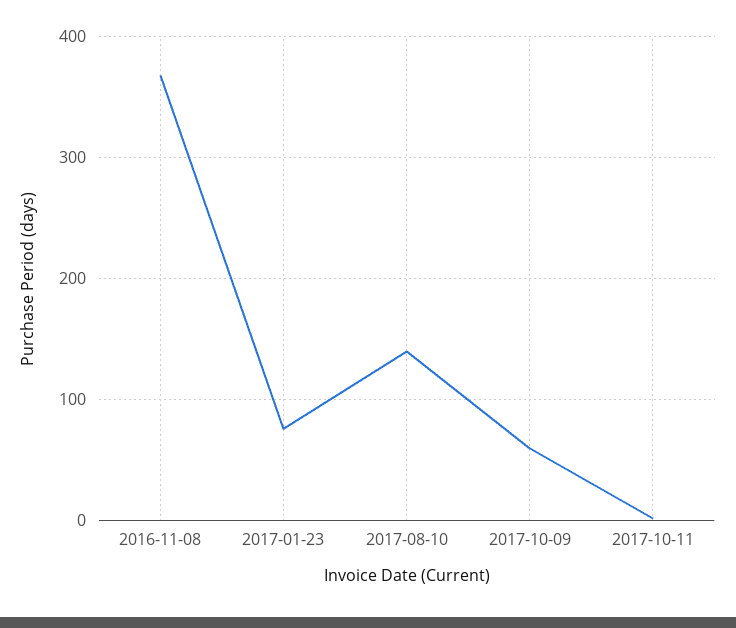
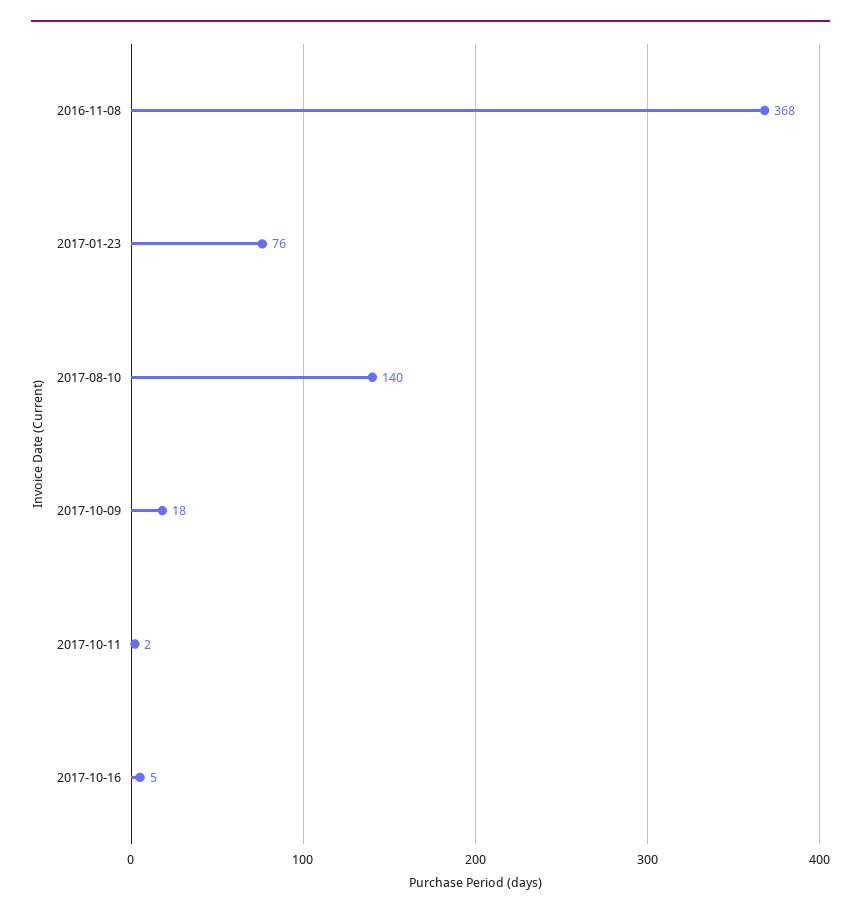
2017-10-09: 60 -> 18
2017-10-16: none -> 5

